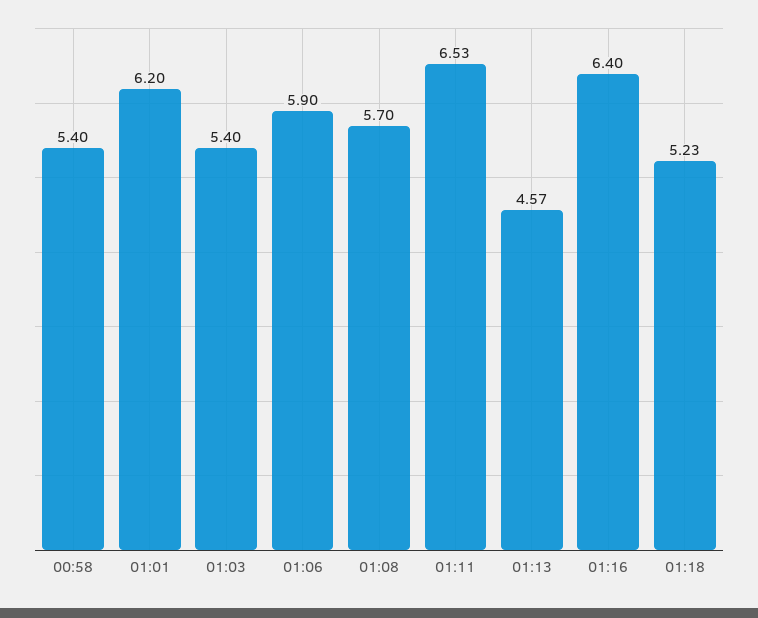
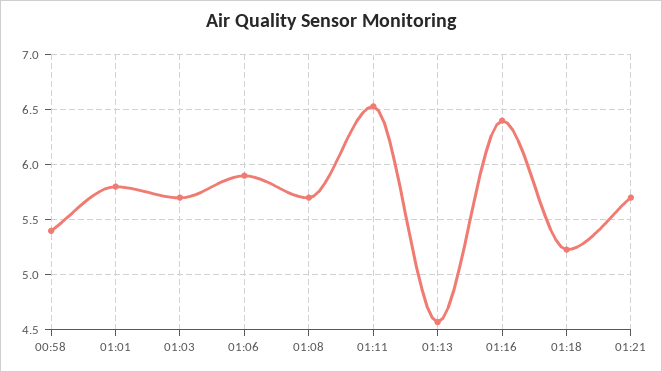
01:01: 6.2 -> 5.8
01:03: 5.4 -> 5.7
01:21: none -> 5.7

